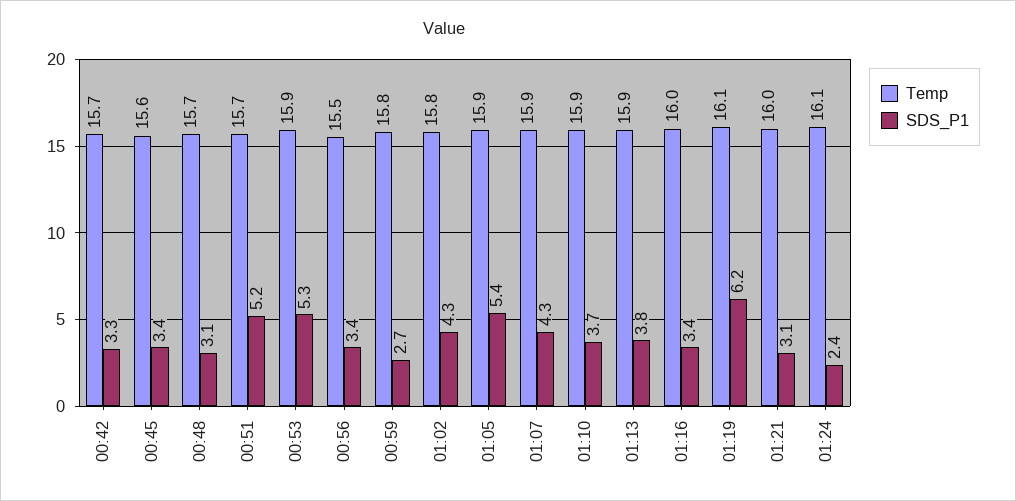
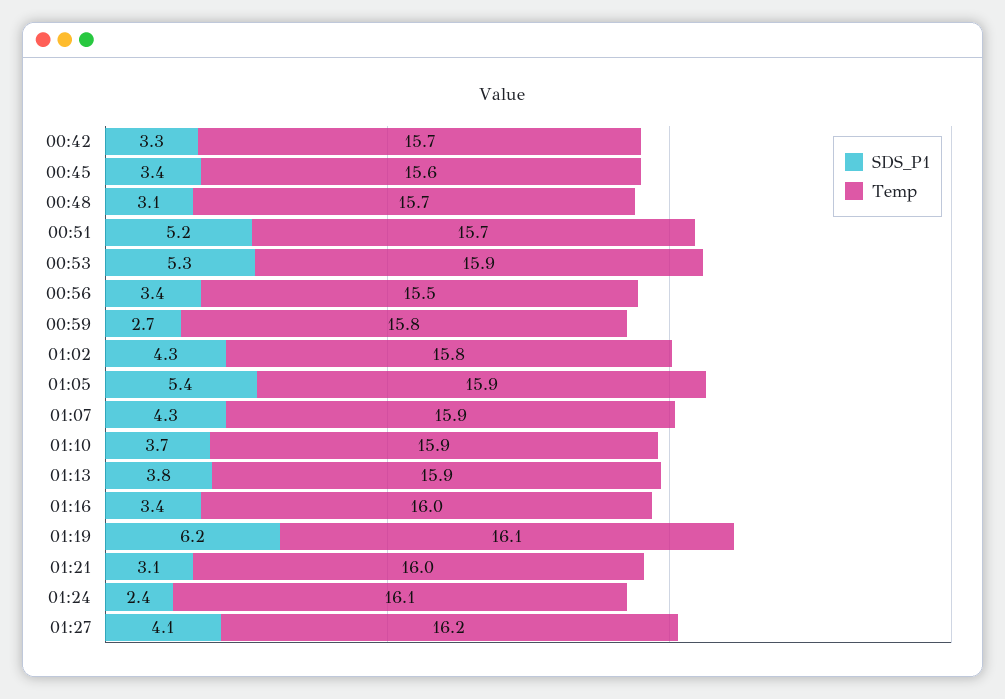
SDS_P1, 01:27: none -> 4.1
Temp, 01:27: none -> 16.2

